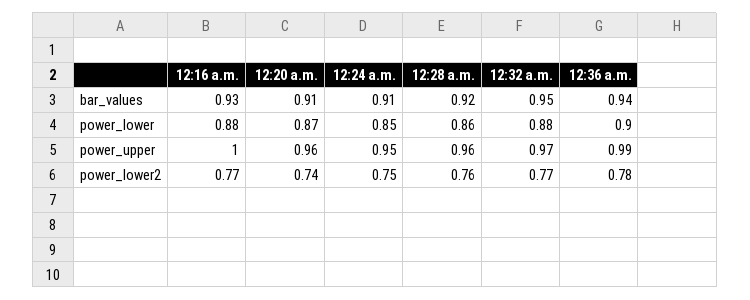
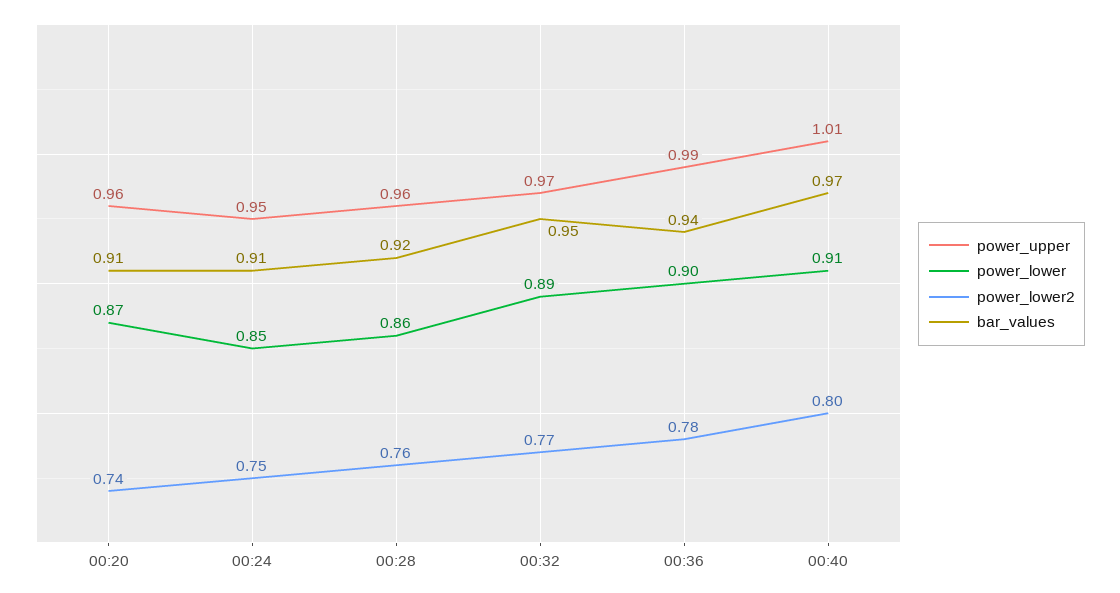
bar_values, 12:16 a.m.: 0.93 -> none
power_lower, 12:16 a.m.: 0.88 -> none
power_lower, 12:32 a.m.: 0.88 -> 0.89
power_upper, 12:16 a.m.: 1 -> none
power_lower2, 12:16 a.m.: 0.77 -> none
power_upper, 00:40: none -> 1.01
power_lower, 00:40: none -> 0.91
power_lower2, 00:40: none -> 0.8
bar_values, 00:40: none -> 0.97

